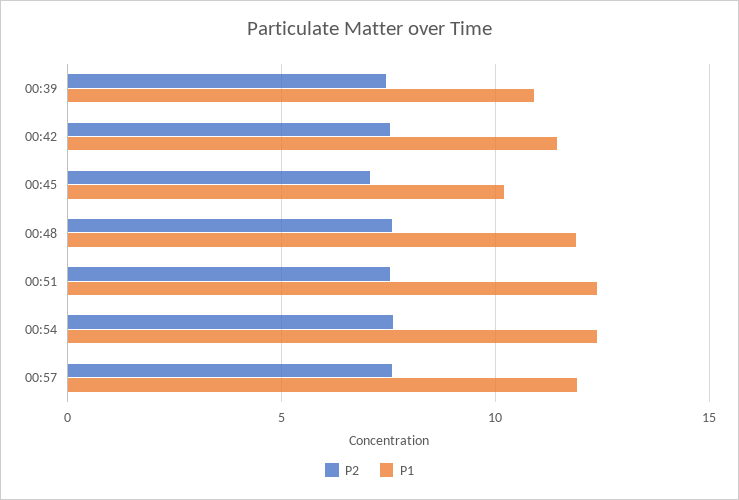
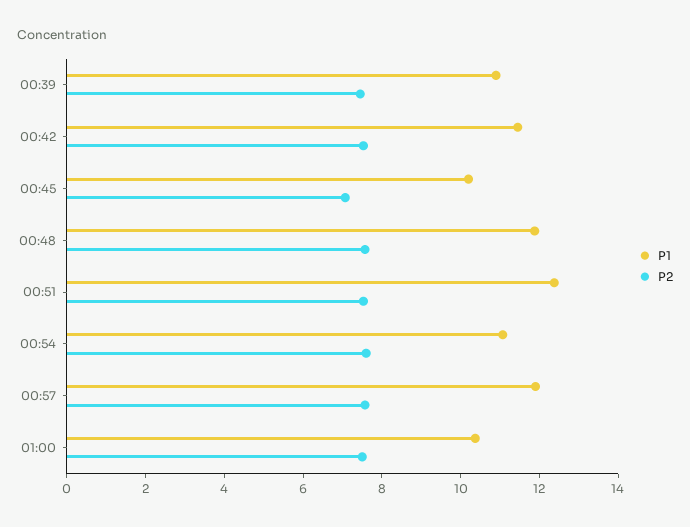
P1, 00:54: 12.5 -> 11
P1, 01:00: none -> 10.5
P2, 01:00: none -> 7.5

